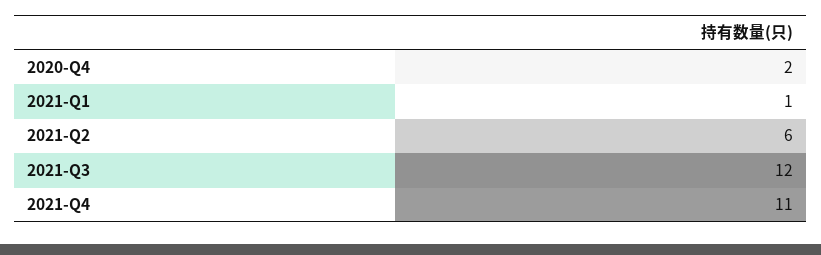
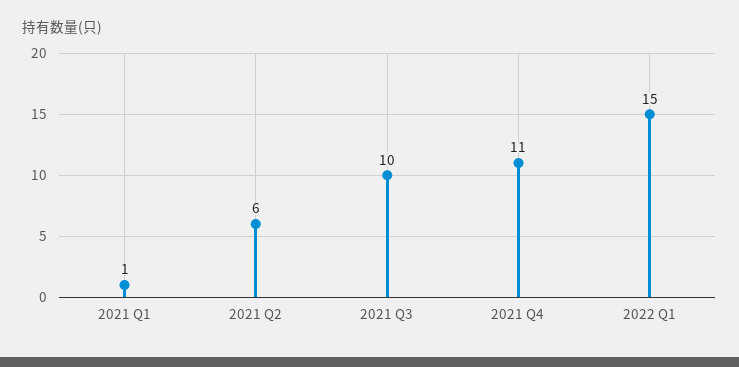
2020-Q4: 2 -> none
2021-Q3: 12 -> 10
2022 Q1: none -> 15

